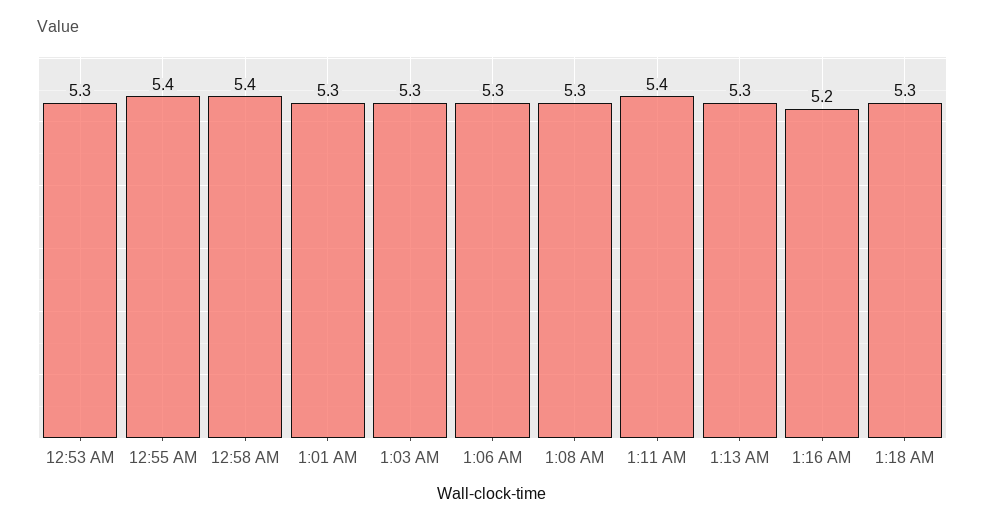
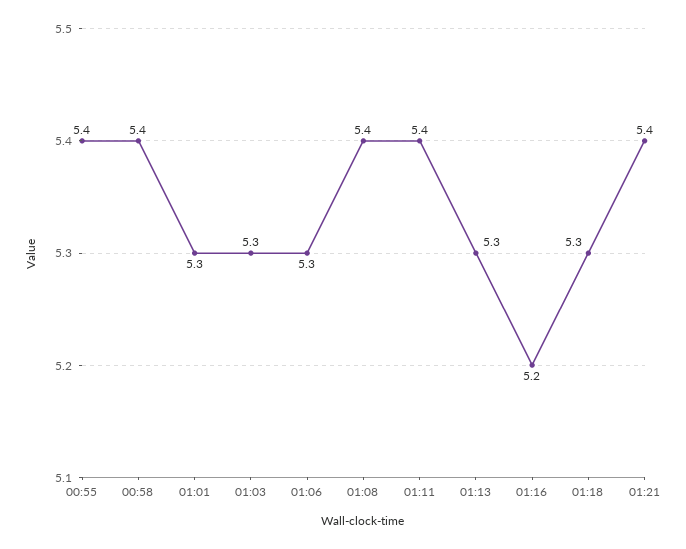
12:53 AM: 5.3 -> none
1:08 AM: 5.3 -> 5.4
01:21: none -> 5.4

